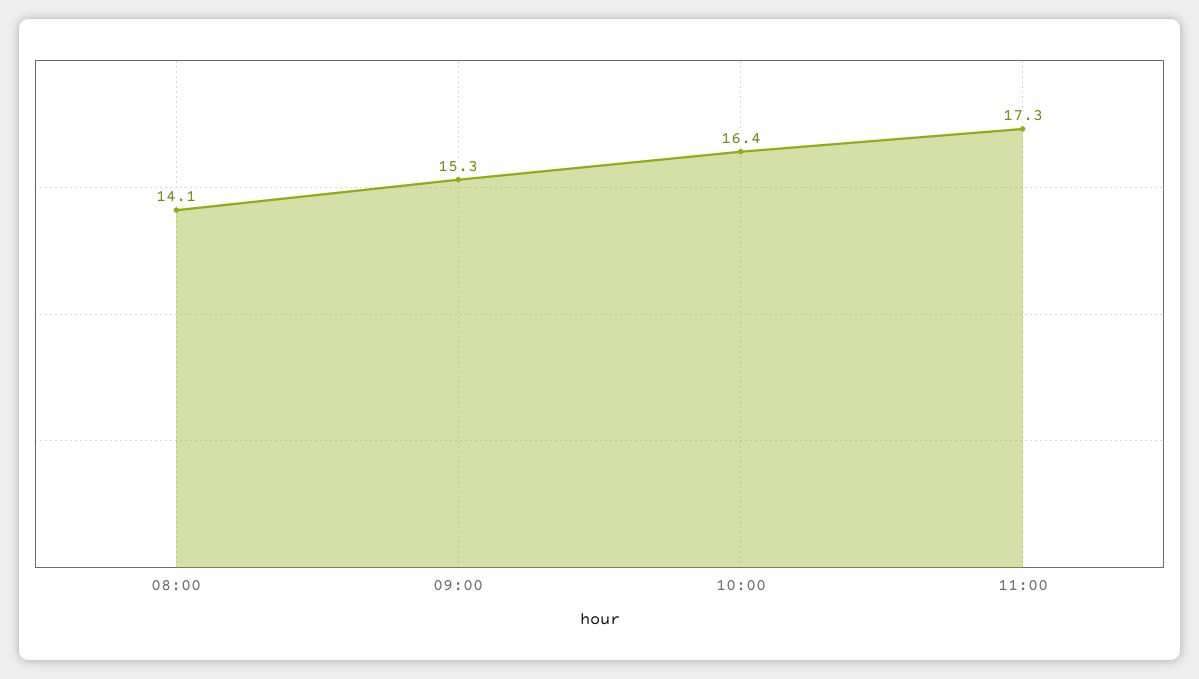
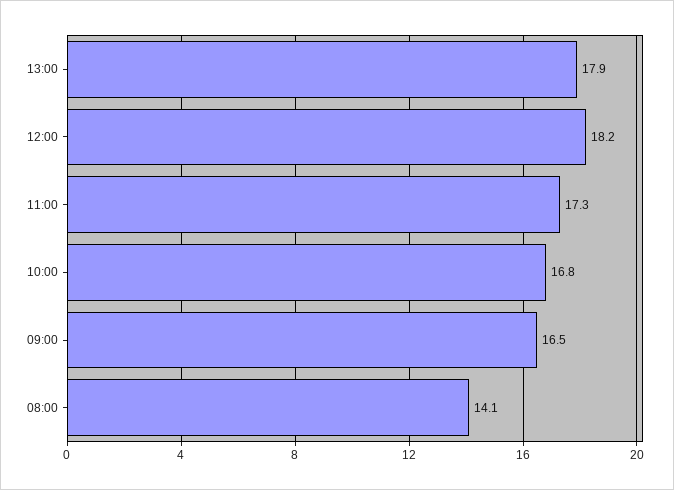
09:00: 15.3 -> 16.5
10:00: 16.4 -> 16.8
13:00: none -> 17.9
12:00: none -> 18.2

